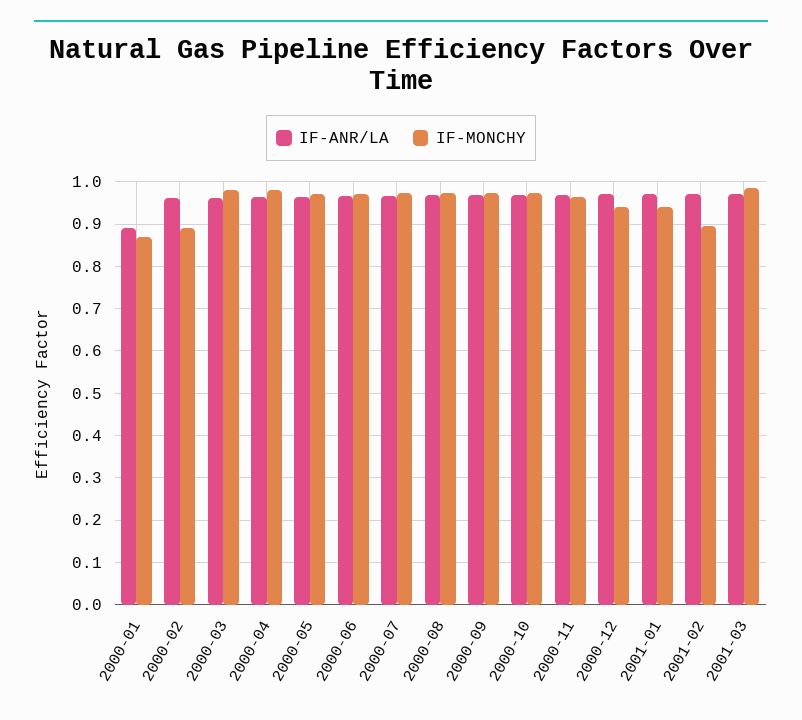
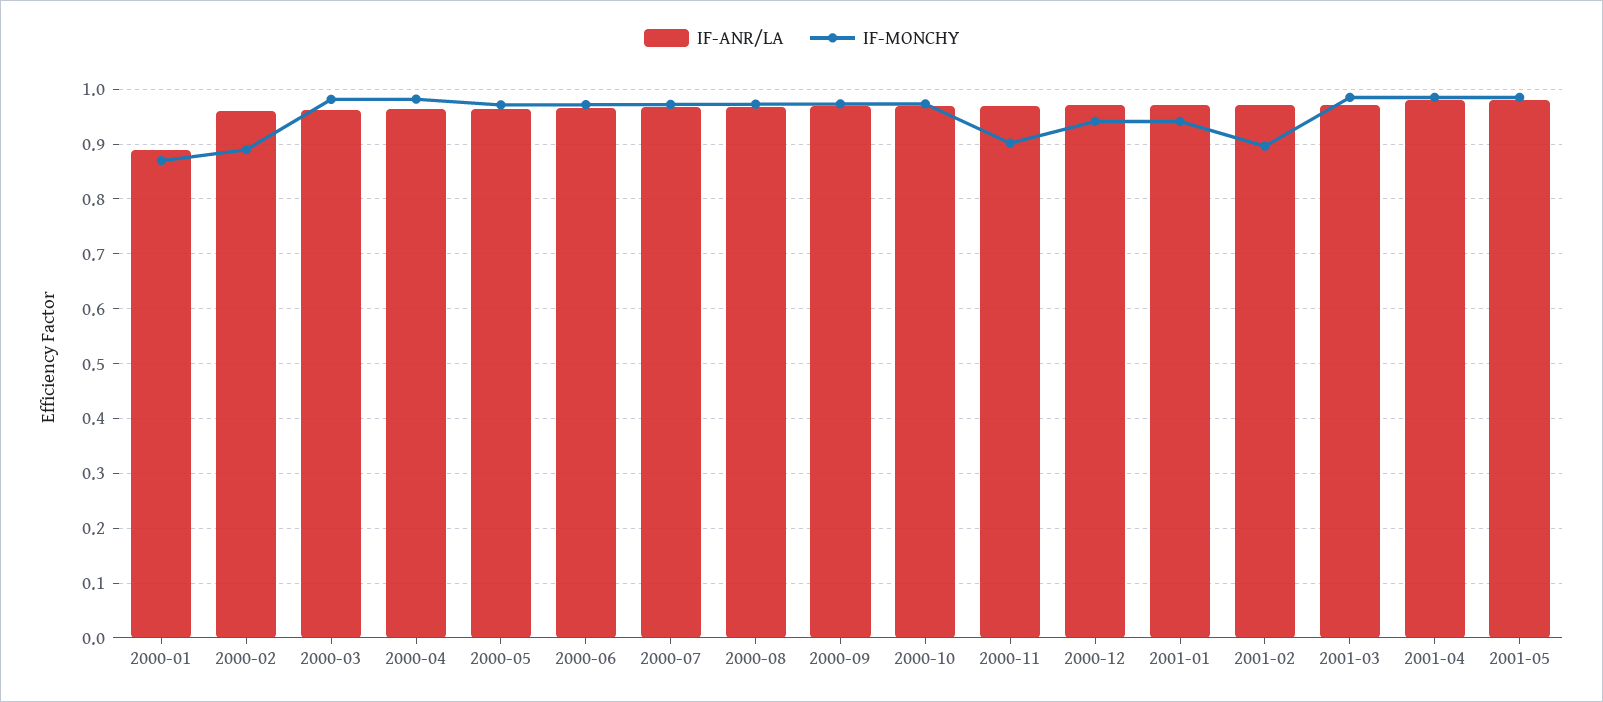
IF-MONCHY, 2000-11: 0.96 -> 0.9
IF-ANR/LA, 2001-04: none -> 0.98
IF-MONCHY, 2001-04: none -> 0.98
IF-ANR/LA, 2001-05: none -> 0.98
IF-MONCHY, 2001-05: none -> 0.98

